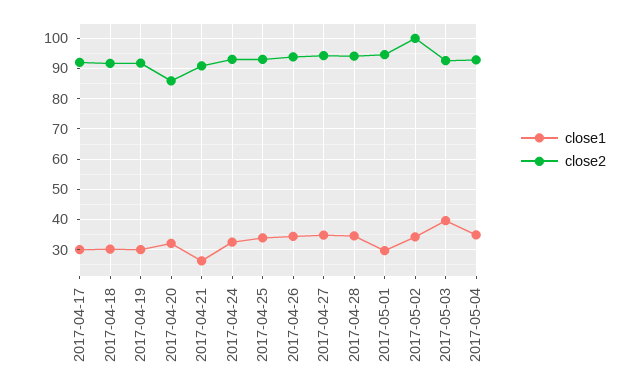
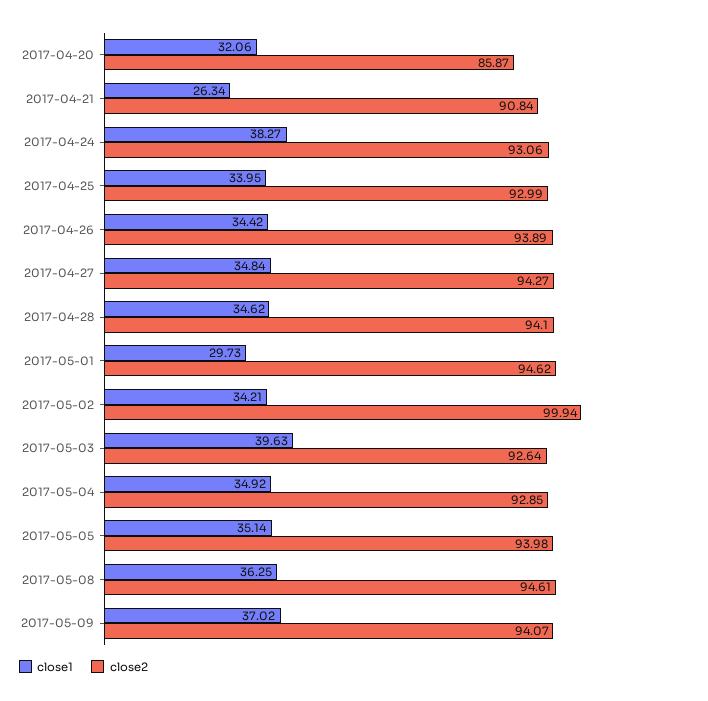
close1, 2017-04-17: 30 -> none
close2, 2017-04-17: 92 -> none
close1, 2017-04-18: 30 -> none
close2, 2017-04-18: 92 -> none
close1, 2017-04-19: 30 -> none
close2, 2017-04-19: 92 -> none
close1, 2017-04-24: 32 -> 38.27
close1, 2017-05-05: none -> 35.14
close2, 2017-05-05: none -> 93.98
close1, 2017-05-08: none -> 36.25
close2, 2017-05-08: none -> 94.61
close1, 2017-05-09: none -> 37.02
close2, 2017-05-09: none -> 94.07

